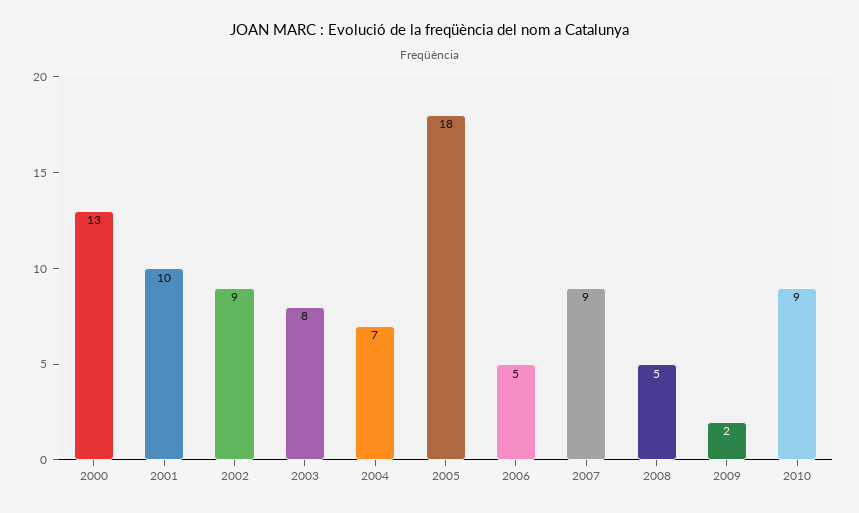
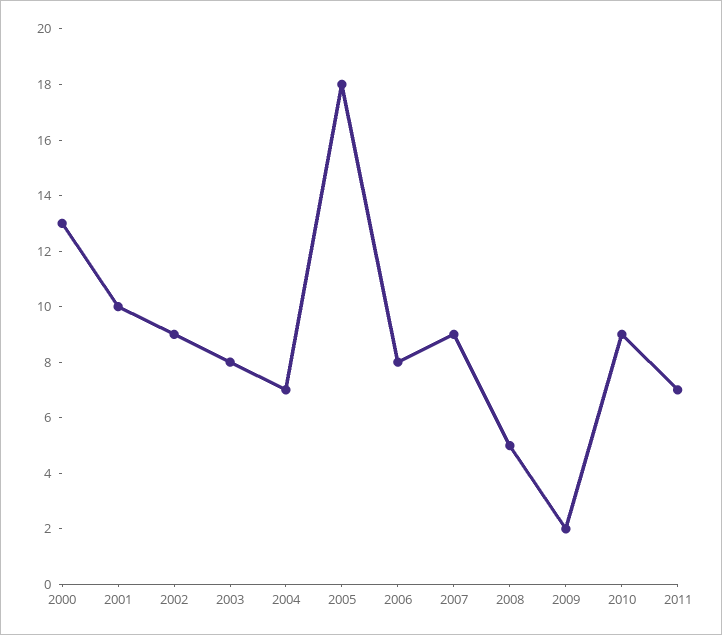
2006: 5 -> 8
2011: none -> 7

